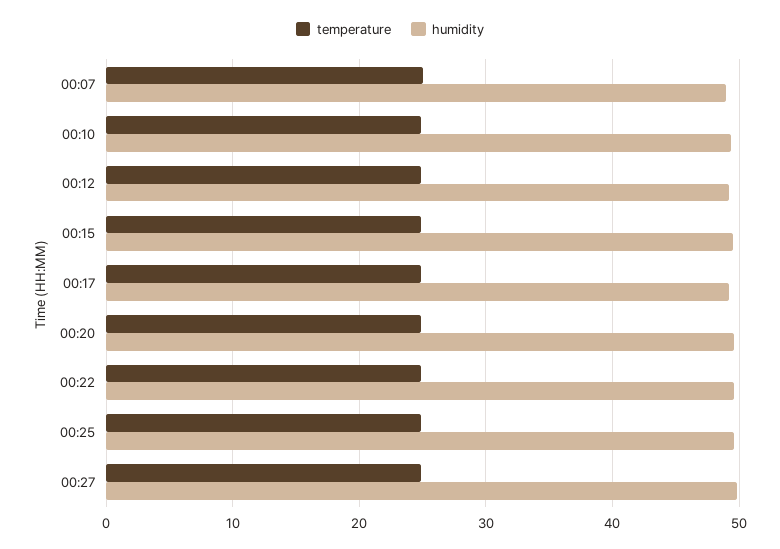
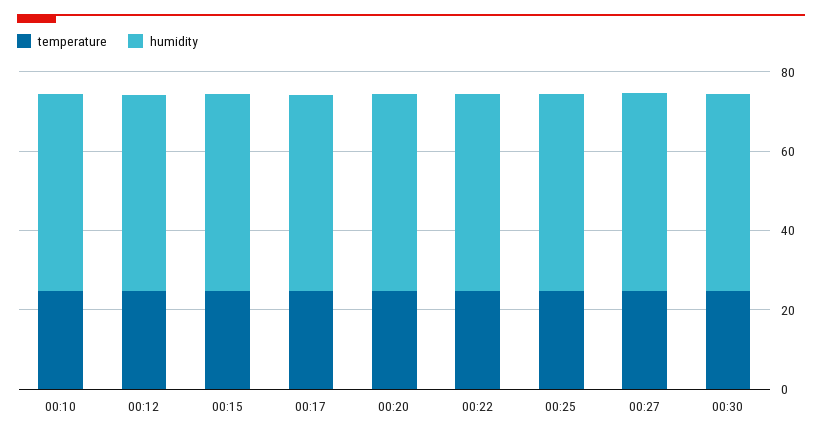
temperature, 00:07: 25 -> none
humidity, 00:07: 49 -> none
temperature, 00:30: none -> 25
humidity, 00:30: none -> 50

